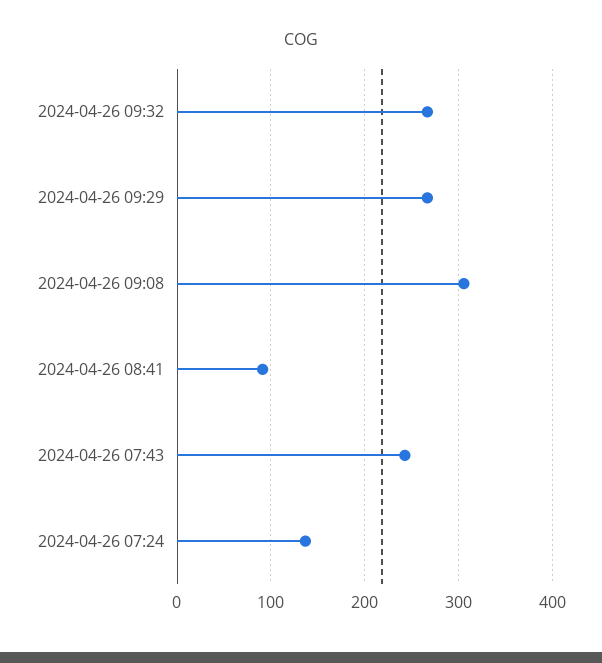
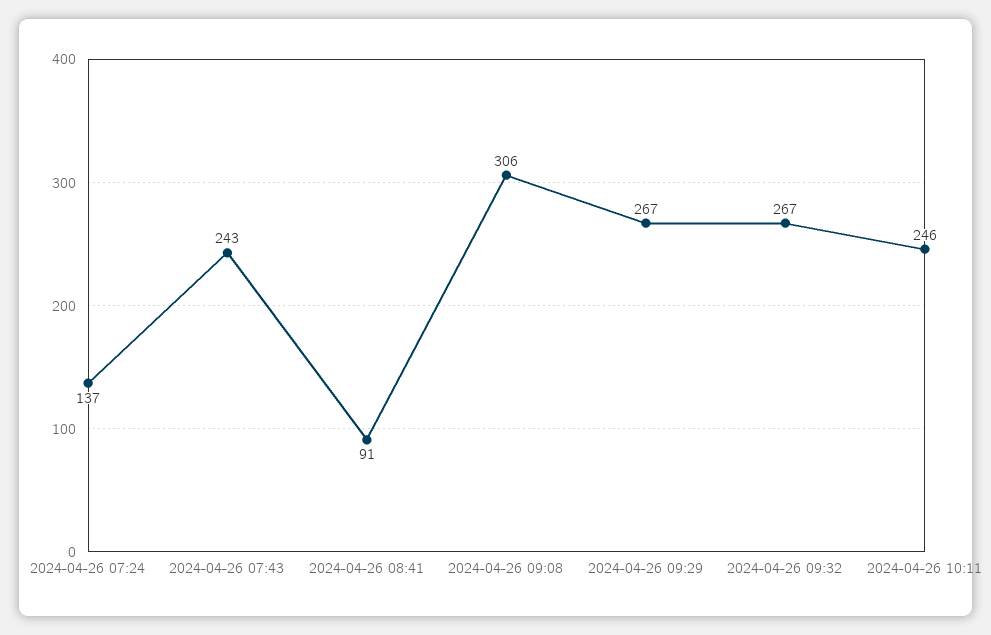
2024-04-26 10:11: none -> 246

